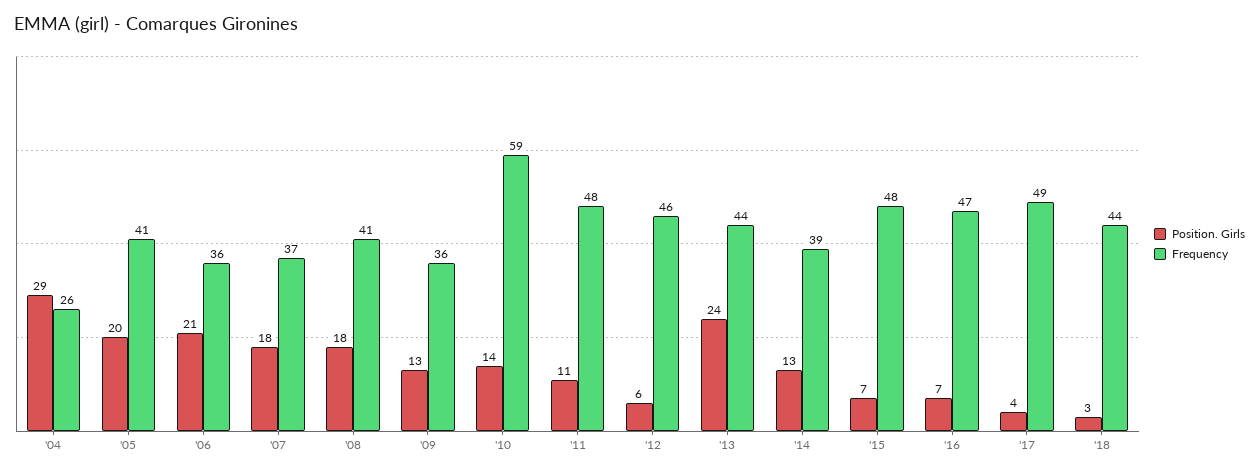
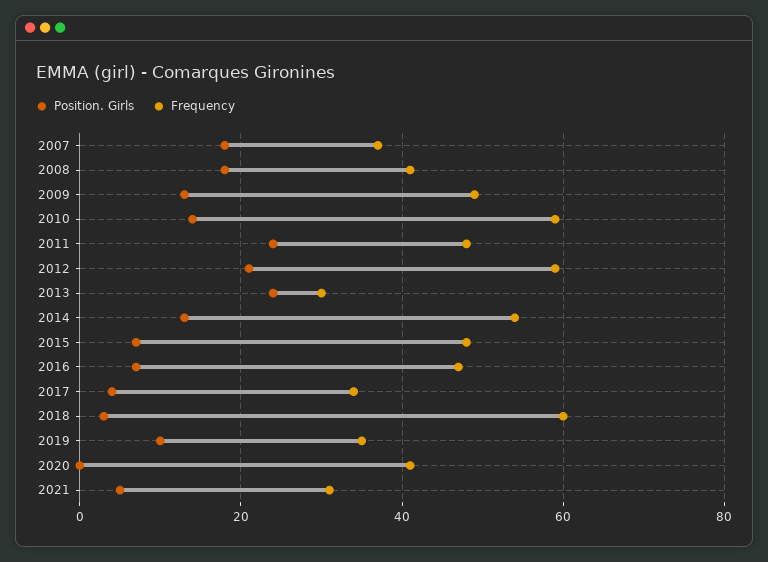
Position. Girls, '04: 29 -> none
Frequency, '04: 26 -> none
Position. Girls, '05: 20 -> none
Frequency, '05: 41 -> none
Position. Girls, '06: 21 -> none
Frequency, '06: 36 -> none
Frequency, '09: 36 -> 50
Position. Girls, '11: 11 -> 25
Position. Girls, '12: 6 -> 20
Frequency, '12: 46 -> 60
Frequency, '13: 44 -> 30
Frequency, '14: 39 -> 55
Frequency, '17: 49 -> 35
Frequency, '18: 44 -> 60
Position. Girls, 2019: none -> 10
Frequency, 2019: none -> 35
Position. Girls, 2020: none -> 0
Frequency, 2020: none -> 40
Position. Girls, 2021: none -> 5
Frequency, 2021: none -> 30

